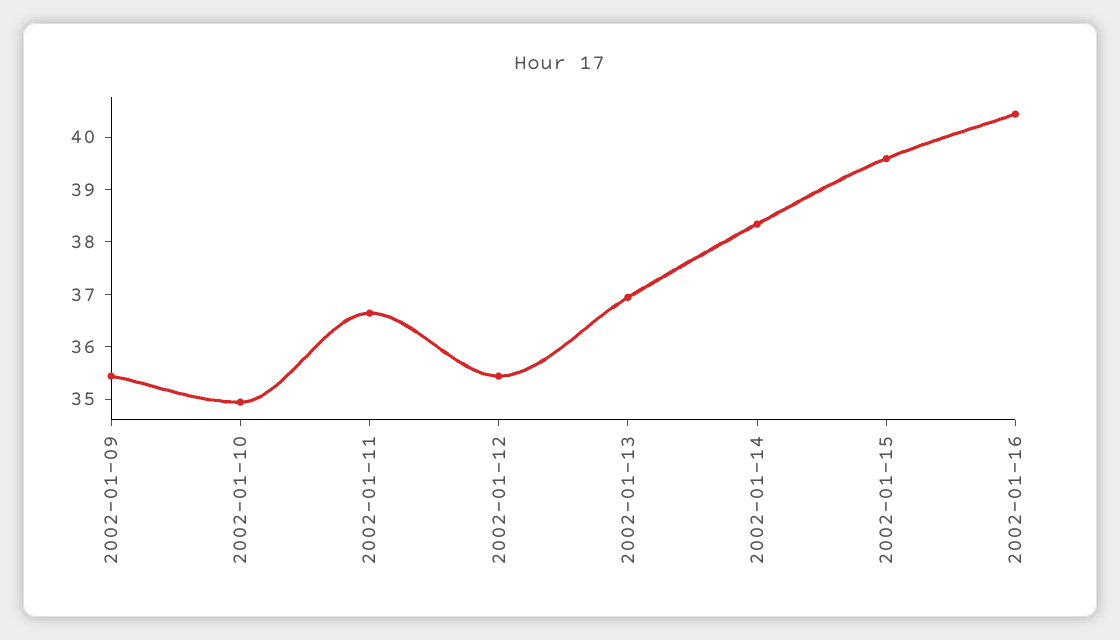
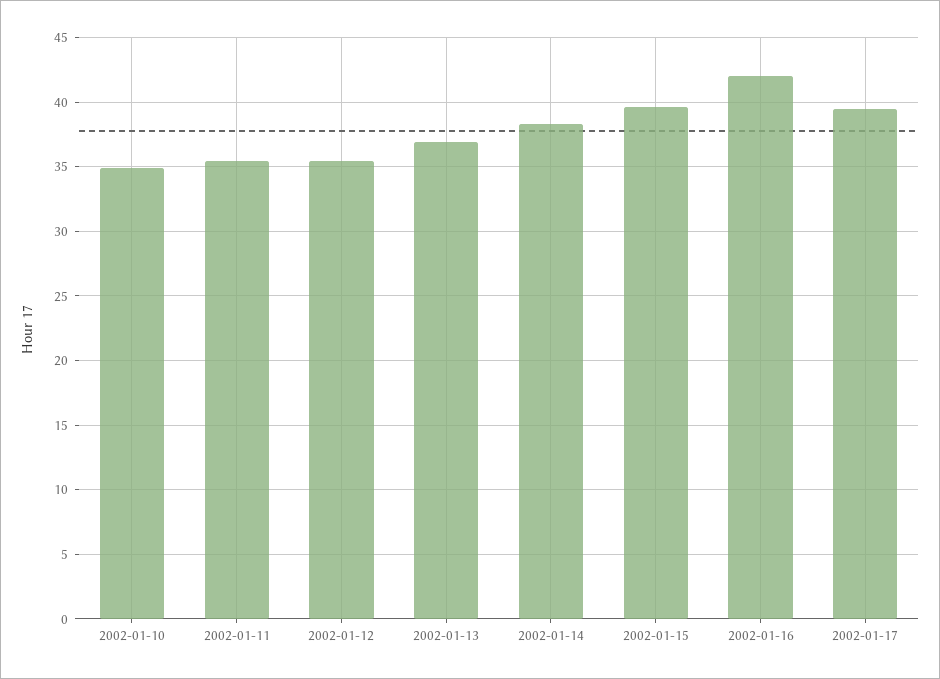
2002-01-09: 35.4 -> none
2002-01-11: 36.6 -> 35.5
2002-01-16: 40.4 -> 42
2002-01-17: none -> 39.5

